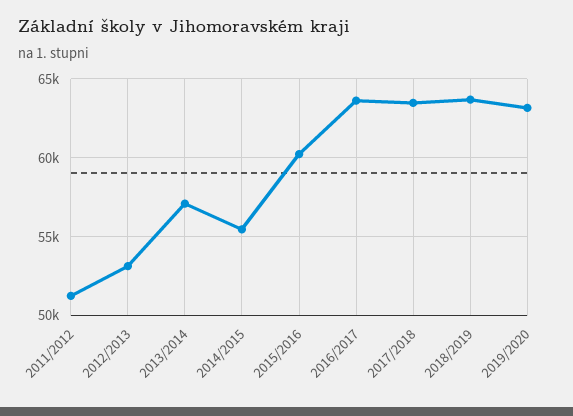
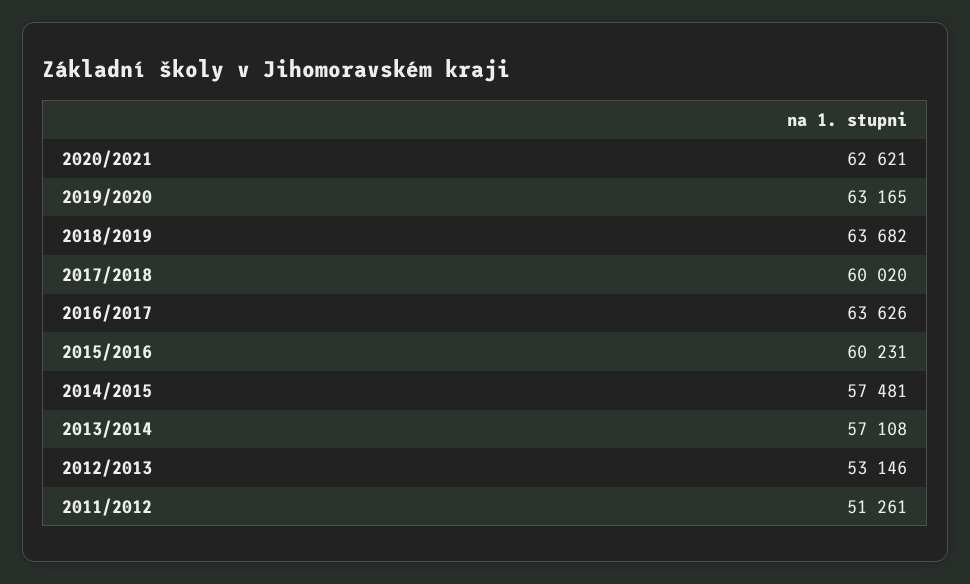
2014/2015: 55500 -> 57481
2017/2018: 63500 -> 60020
2020/2021: none -> 62621

